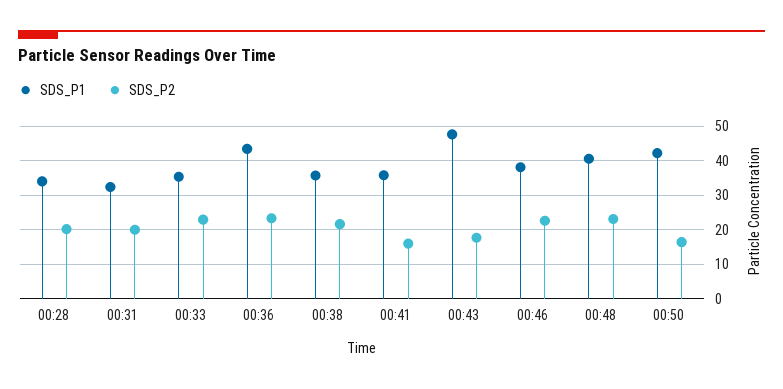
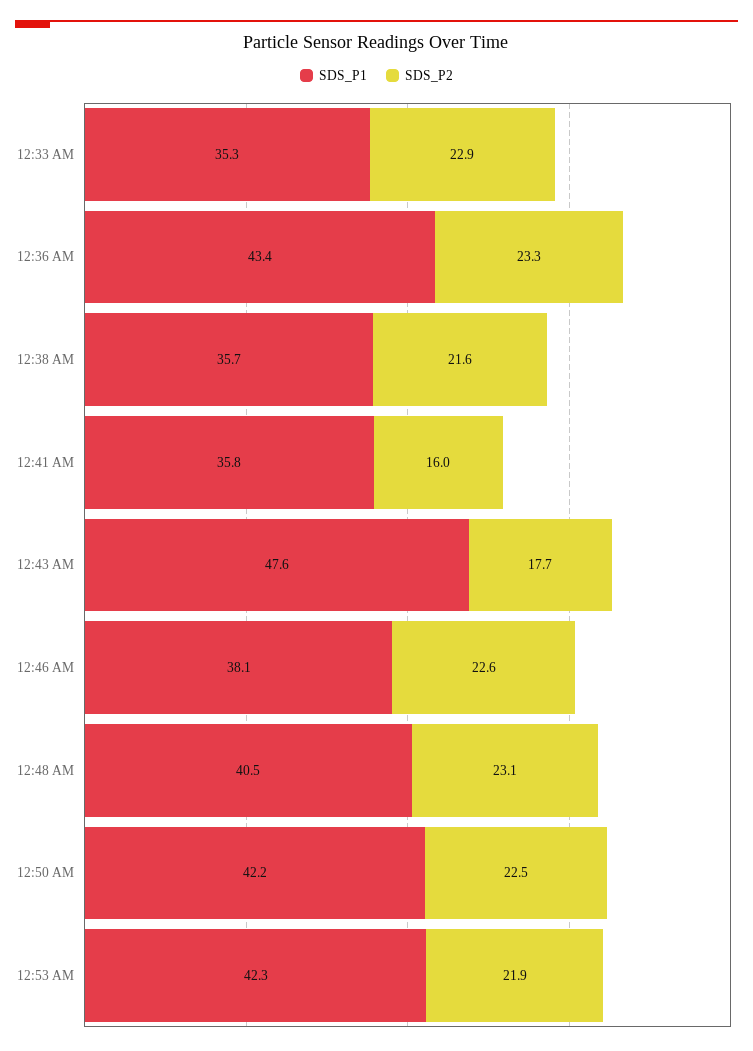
SDS_P1, 00:28: 34 -> none
SDS_P2, 00:28: 20 -> none
SDS_P1, 00:31: 32 -> none
SDS_P2, 00:31: 20 -> none
SDS_P2, 00:50: 16 -> 22.5
SDS_P1, 12:53 AM: none -> 42.3
SDS_P2, 12:53 AM: none -> 21.9

